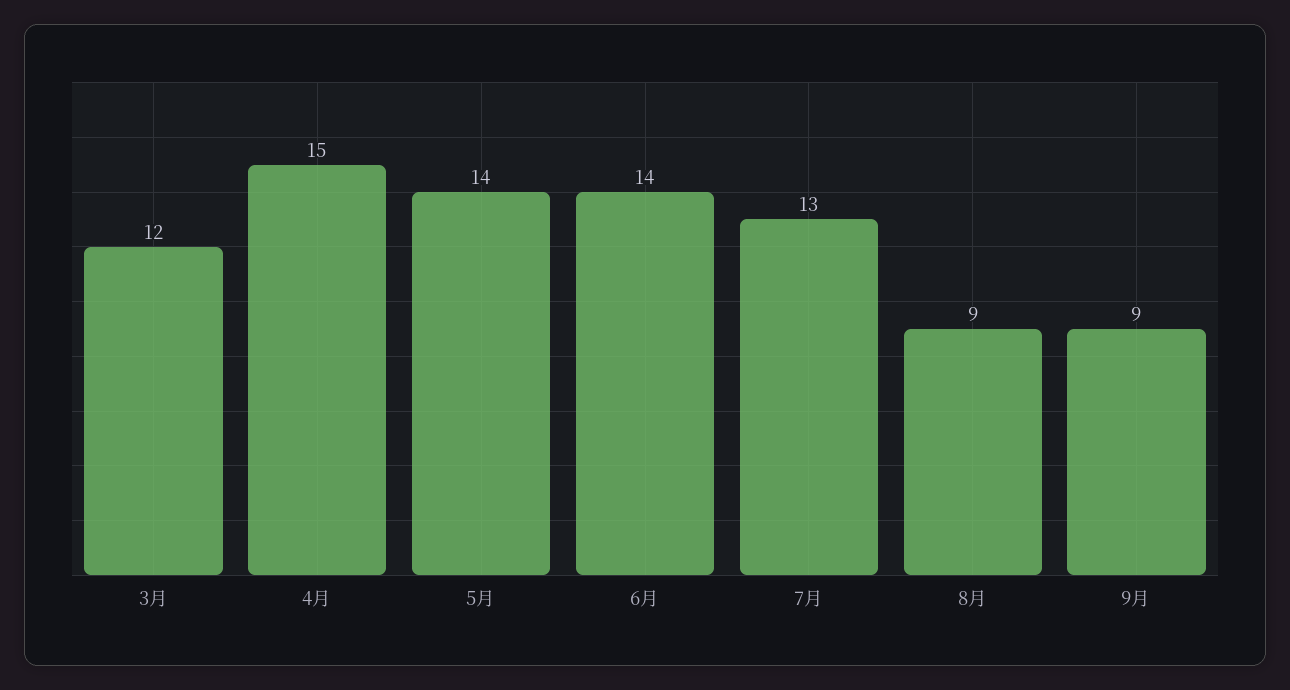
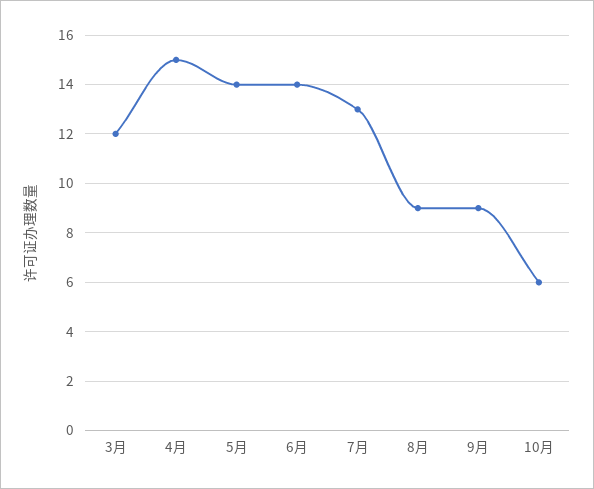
10月: none -> 6

